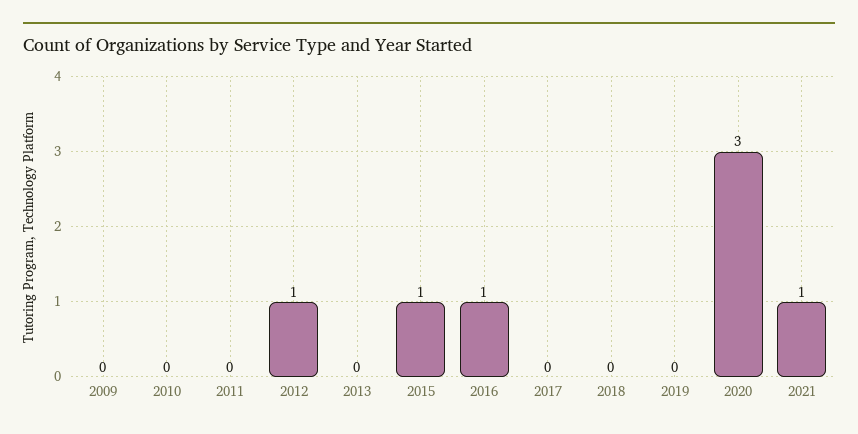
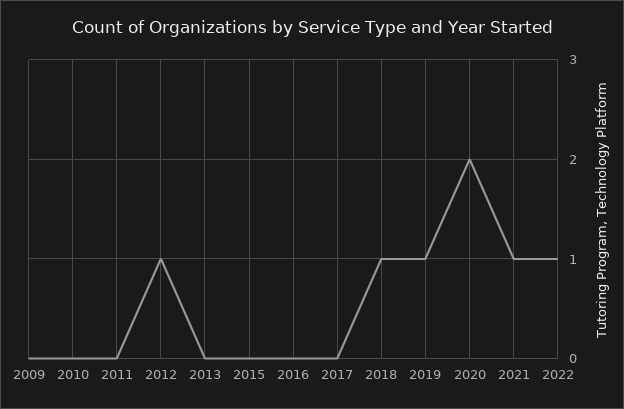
2015: 1 -> 0
2016: 1 -> 0
2018: 0 -> 1
2019: 0 -> 1
2020: 3 -> 2
2022: none -> 1

